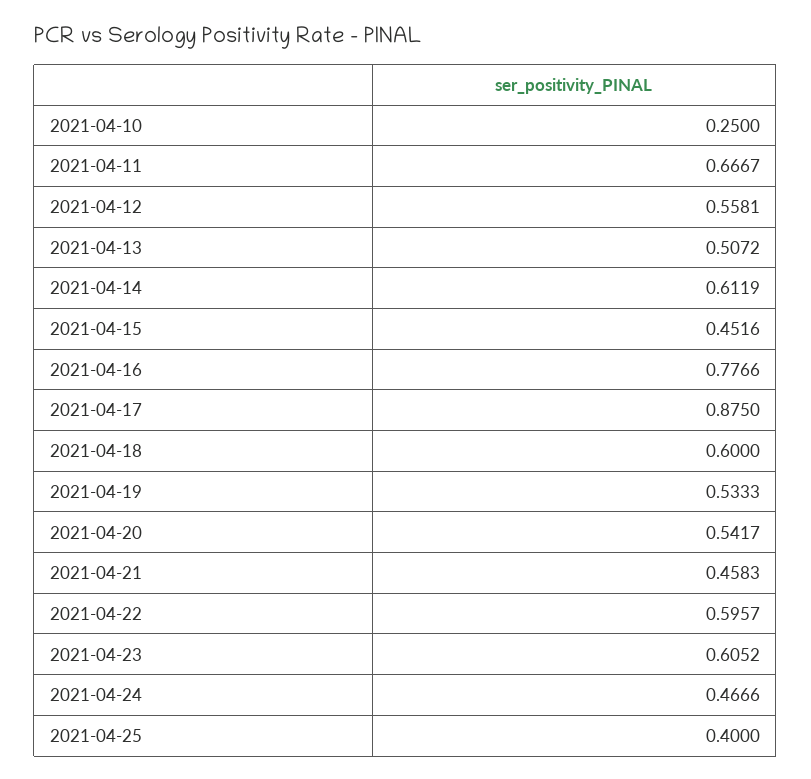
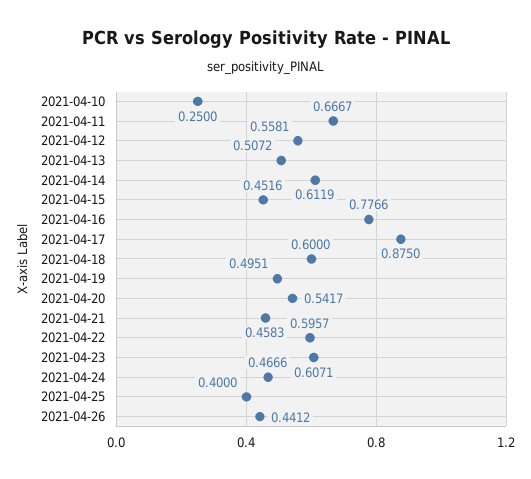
2021-04-19: 0.5333 -> 0.4951
2021-04-23: 0.6052 -> 0.6071
2021-04-26: none -> 0.4412

